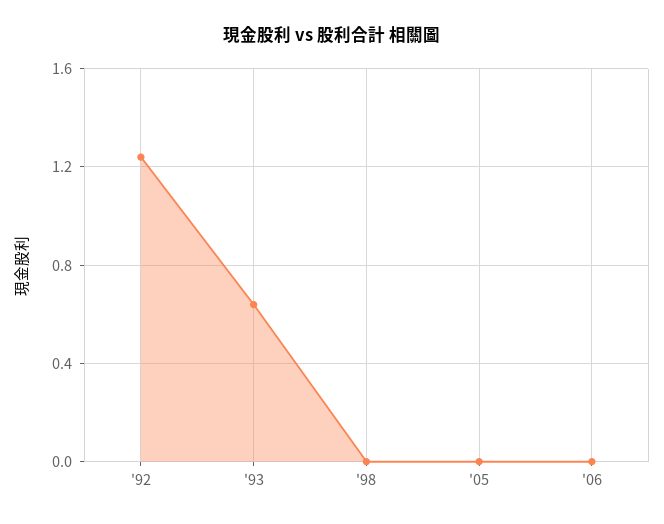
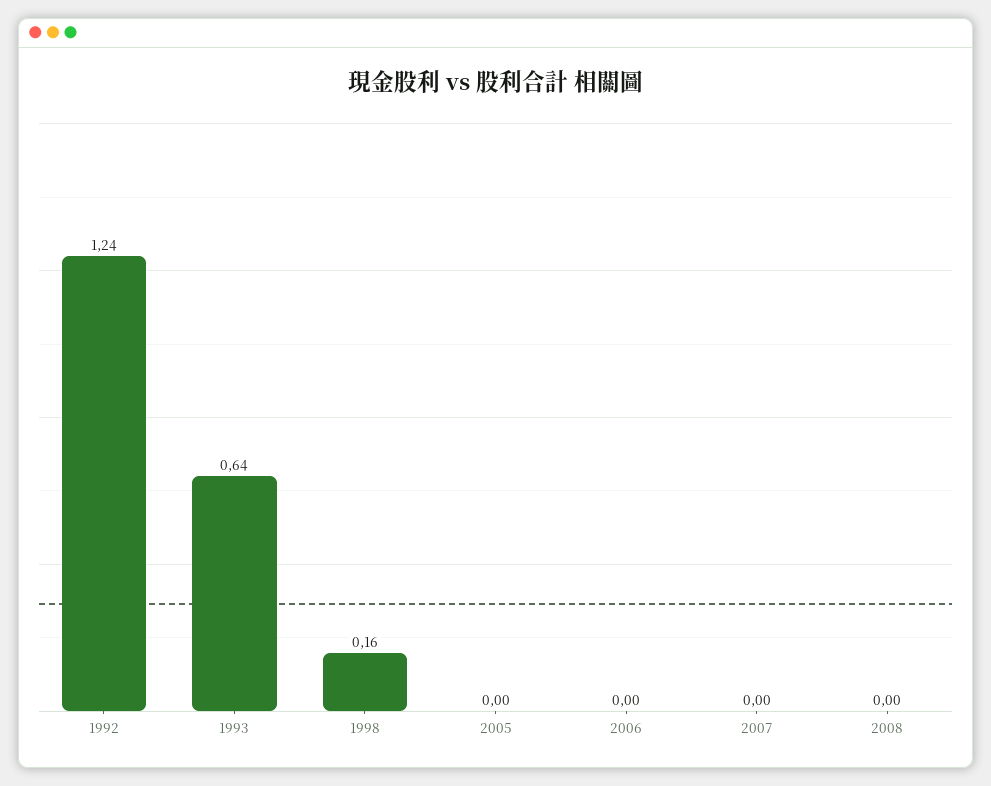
'98: 0 -> 0.16
2007: none -> 0
2008: none -> 0

